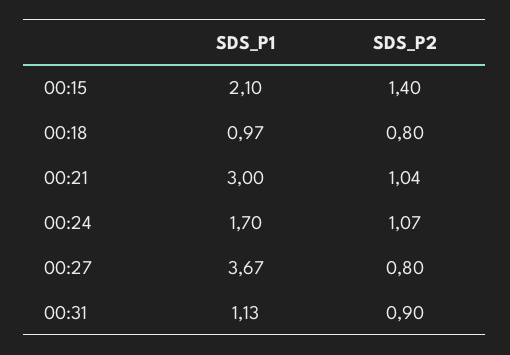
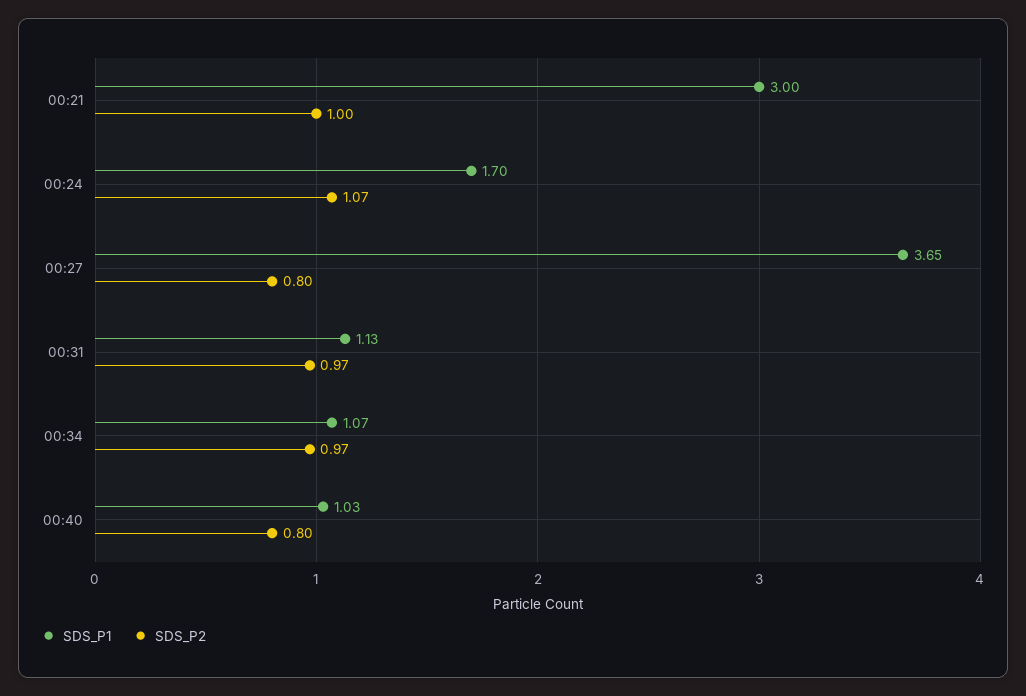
SDS_P1, 00:15: 2.1 -> none
SDS_P2, 00:15: 1.4 -> none
SDS_P1, 00:18: 0.97 -> none
SDS_P2, 00:18: 0.8 -> none
SDS_P2, 00:21: 1.04 -> 1
SDS_P1, 00:27: 3.67 -> 3.65
SDS_P2, 00:31: 0.9 -> 0.97
SDS_P1, 00:34: none -> 1.07
SDS_P2, 00:34: none -> 0.97
SDS_P1, 00:40: none -> 1.03
SDS_P2, 00:40: none -> 0.8

